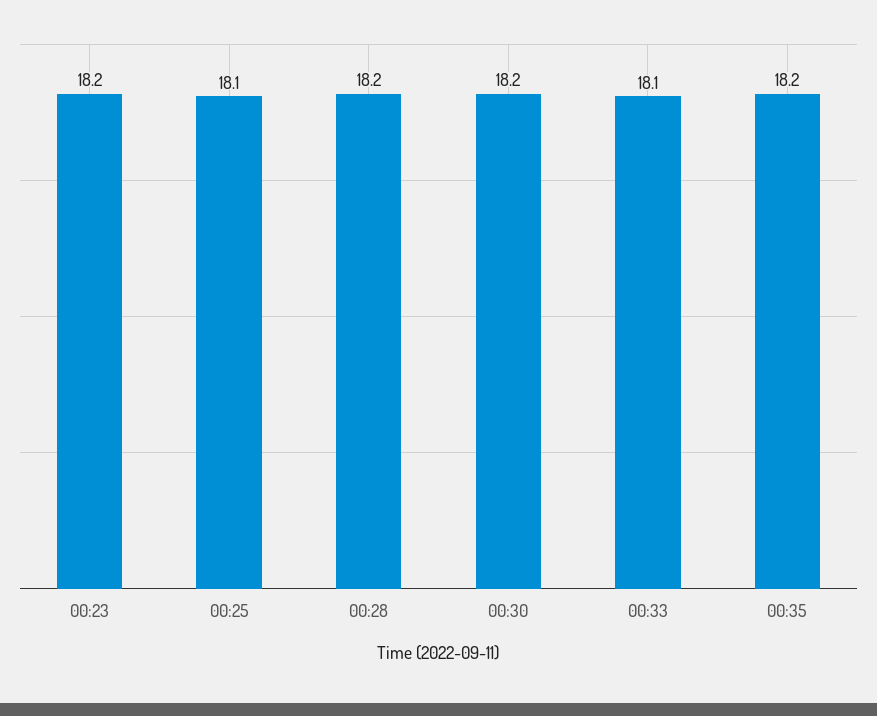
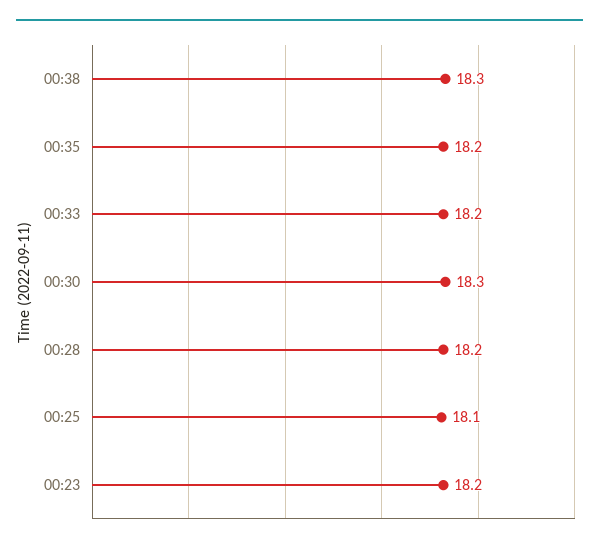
00:30: 18.2 -> 18.3
00:33: 18.1 -> 18.2
00:38: none -> 18.3

